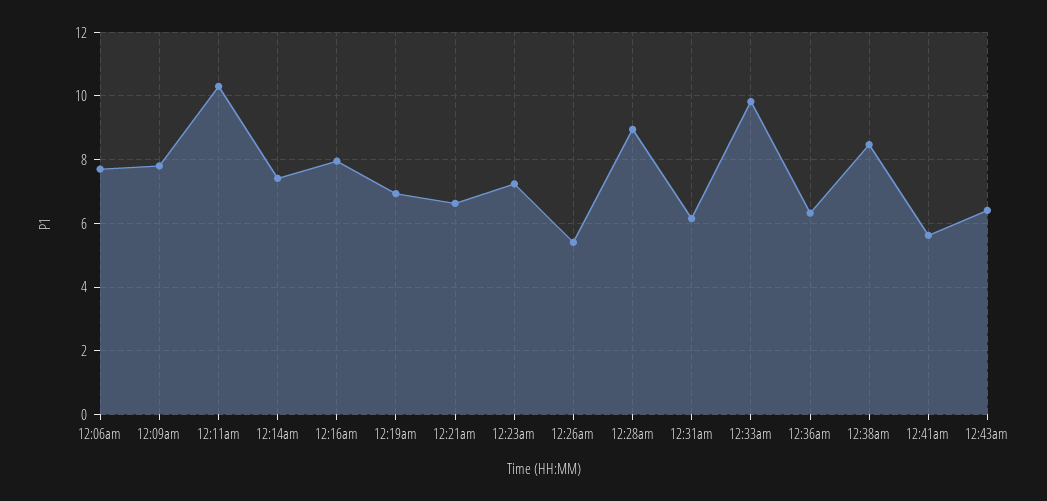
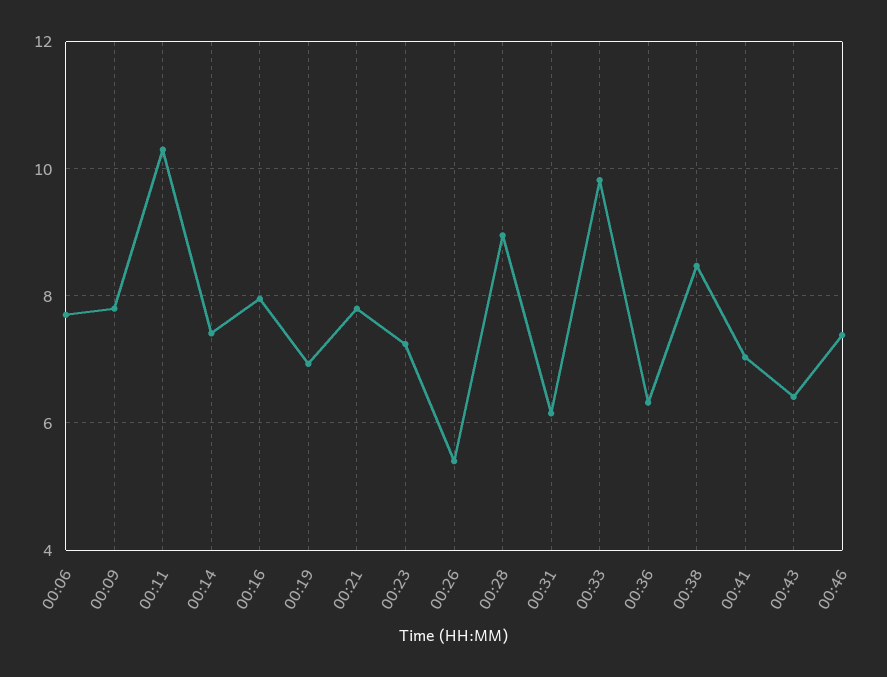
12:21am: 6.6 -> 7.8
12:41am: 5.6 -> 7
00:46: none -> 7.4

